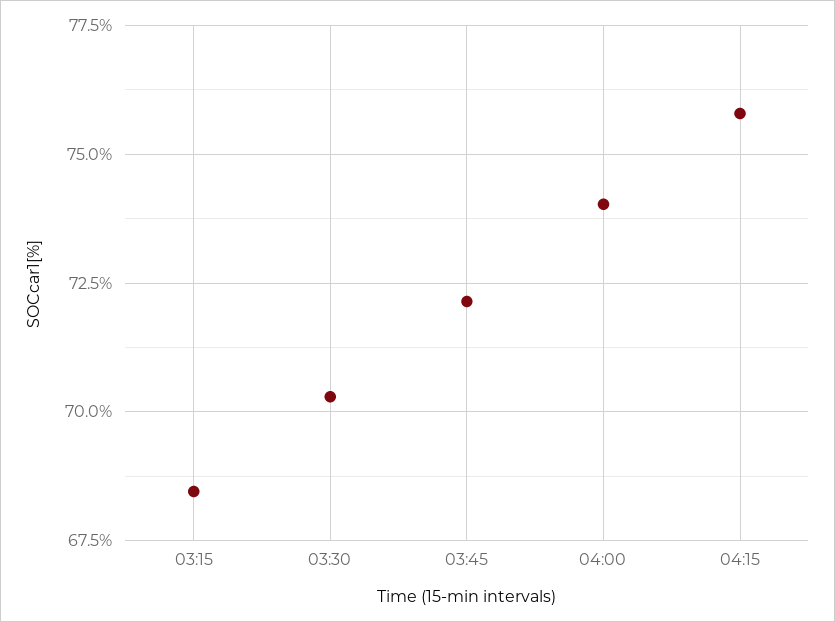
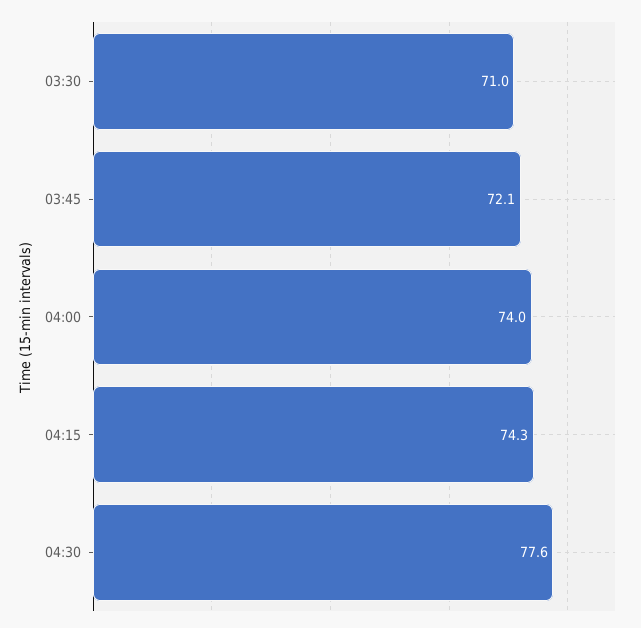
03:15: 68.5 -> none
03:30: 70.25 -> 71
04:15: 75.75 -> 74.3
04:30: none -> 77.6

